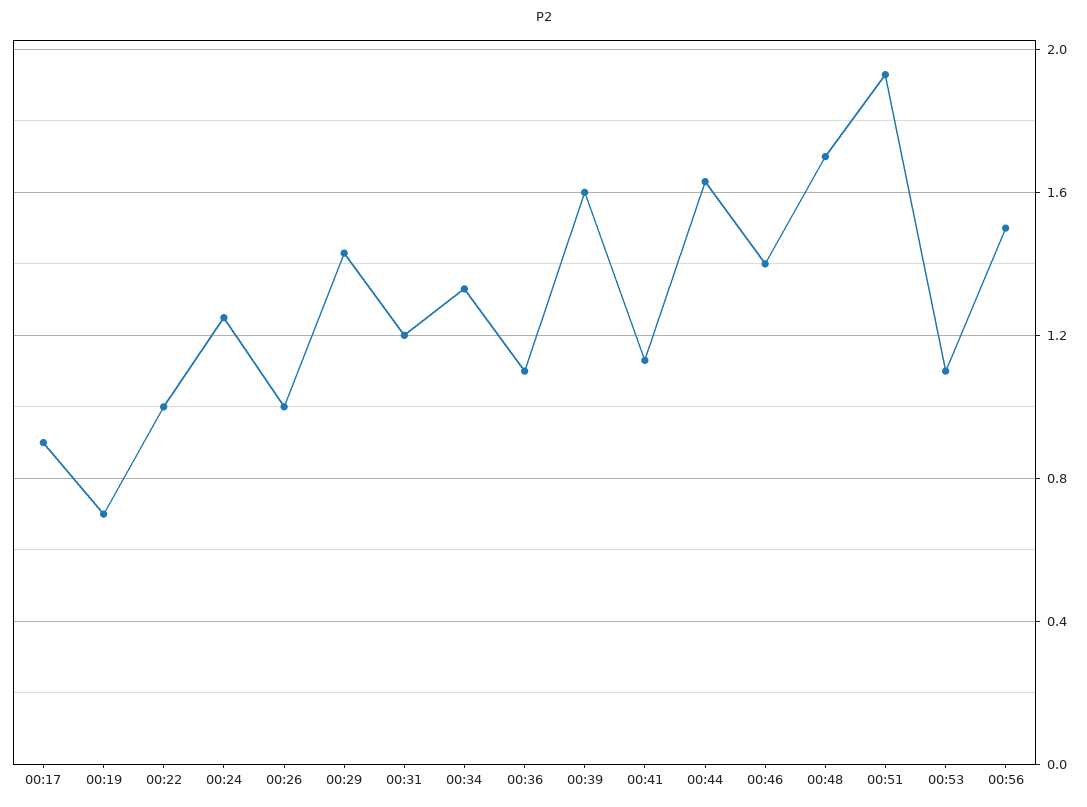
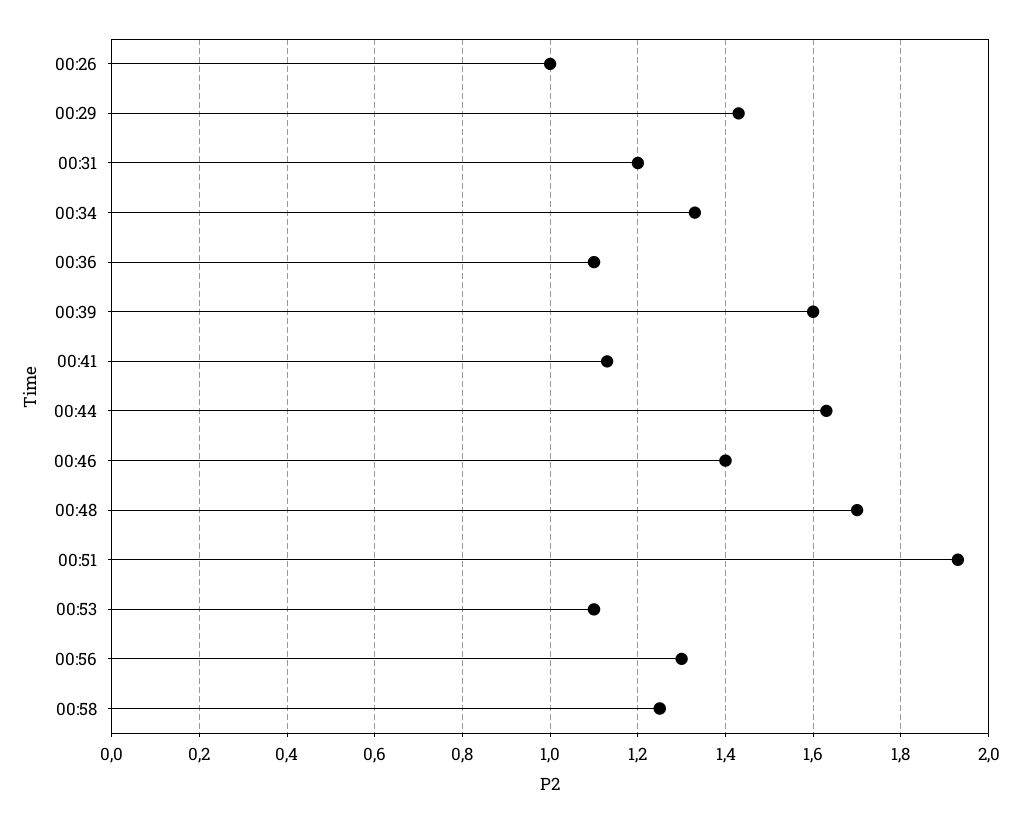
00:17: 0.9 -> none
00:19: 0.7 -> none
00:22: 1 -> none
00:24: 1.25 -> none
00:56: 1.5 -> 1.3
00:58: none -> 1.25

